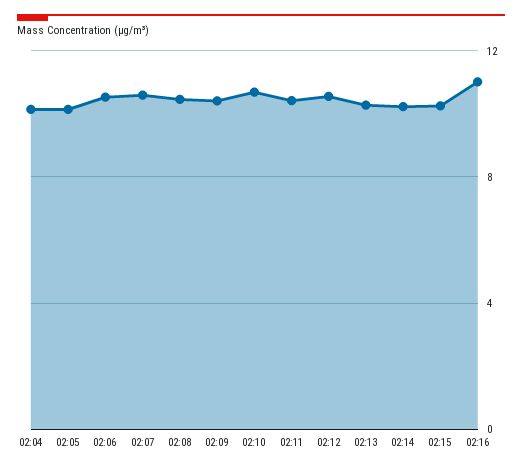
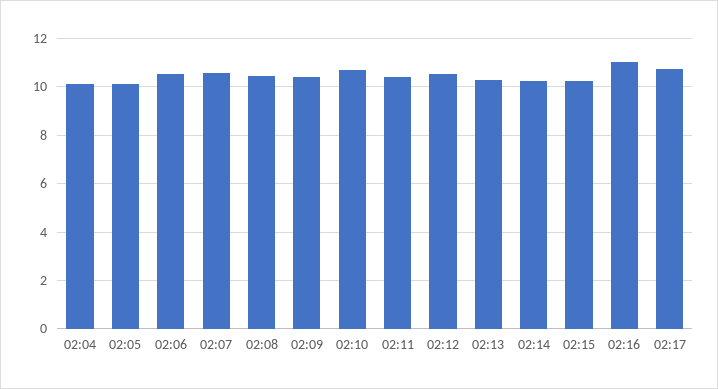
02:17: none -> 10.75

